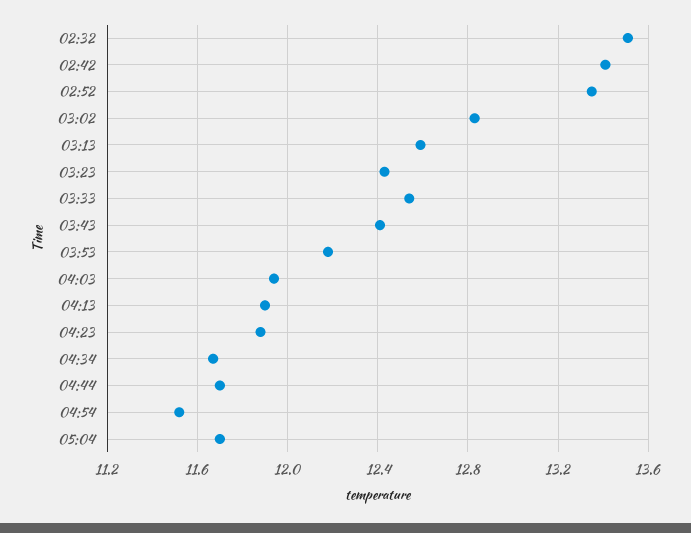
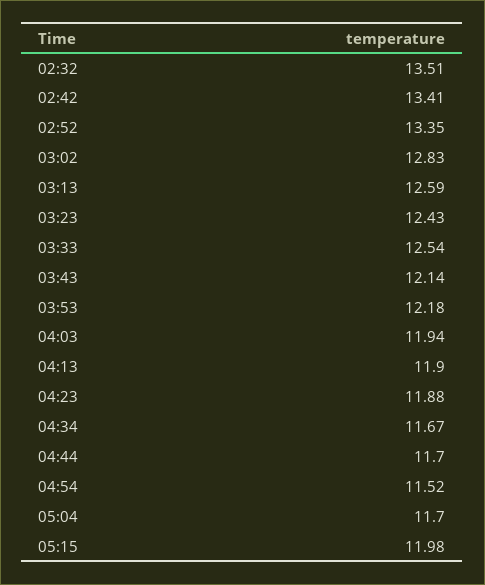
03:43: 12.4 -> 12.14
05:15: none -> 11.98

